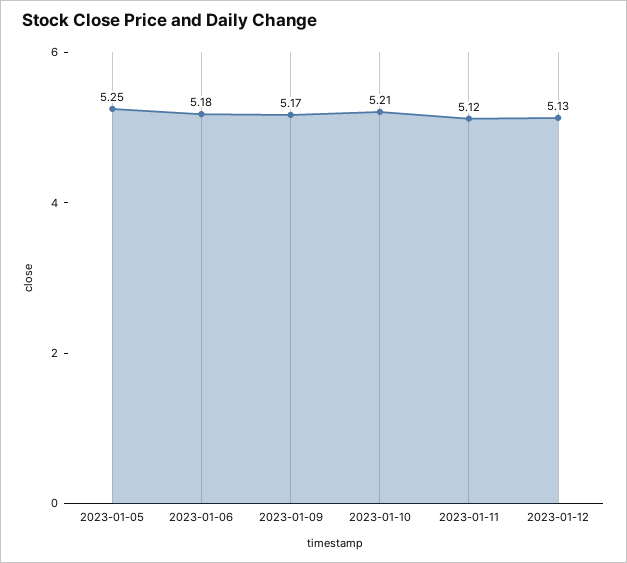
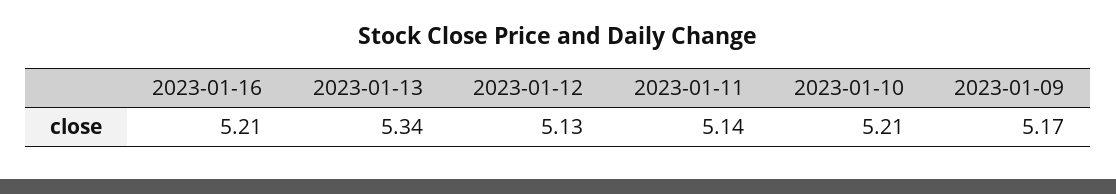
2023-01-05: 5.25 -> none
2023-01-06: 5.18 -> none
2023-01-11: 5.12 -> 5.14
2023-01-16: none -> 5.21
2023-01-13: none -> 5.34

